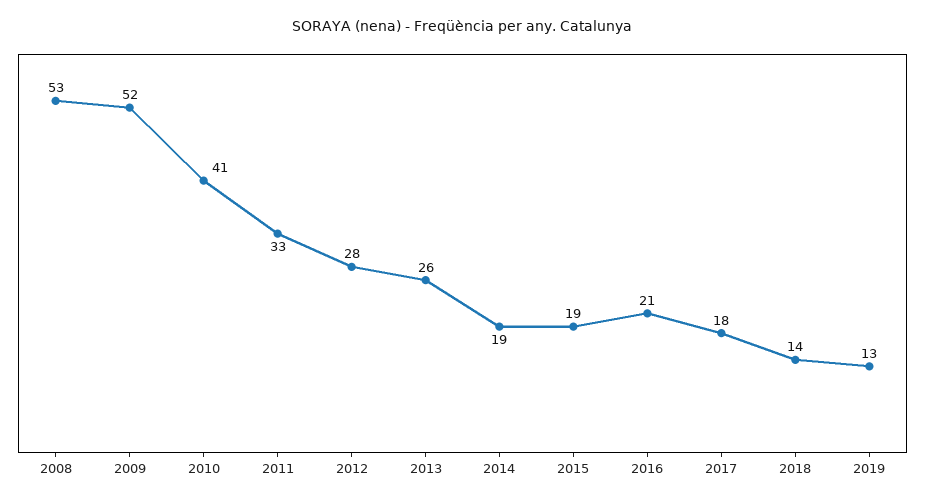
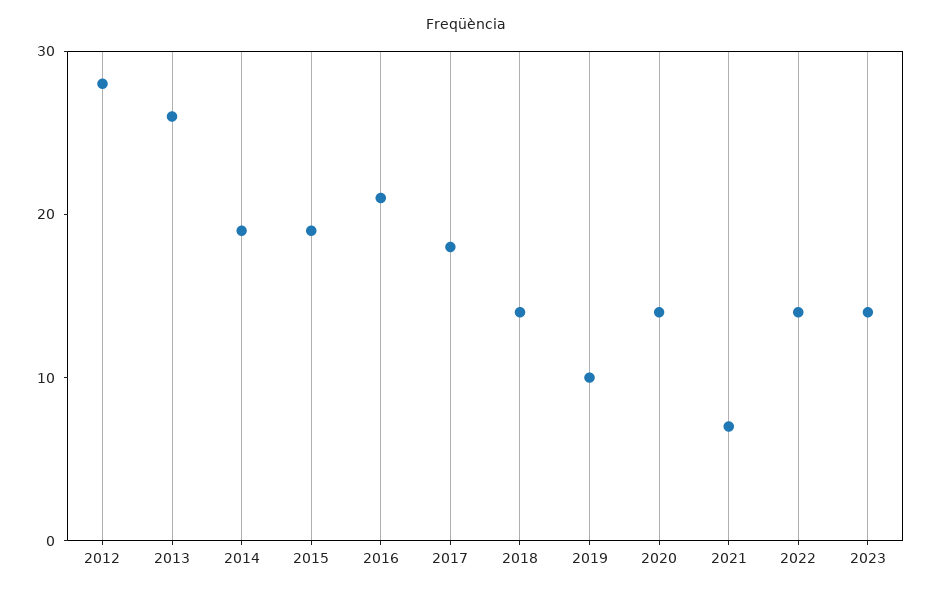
2008: 53 -> none
2009: 52 -> none
2010: 41 -> none
2011: 33 -> none
2019: 13 -> 10
2020: none -> 14
2021: none -> 7
2022: none -> 14
2023: none -> 14

